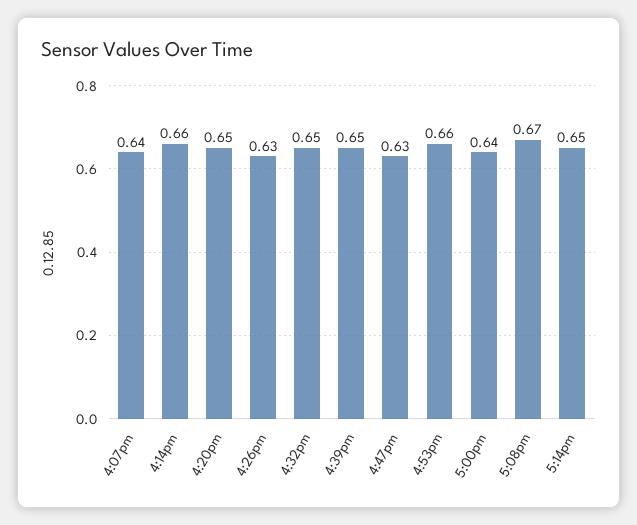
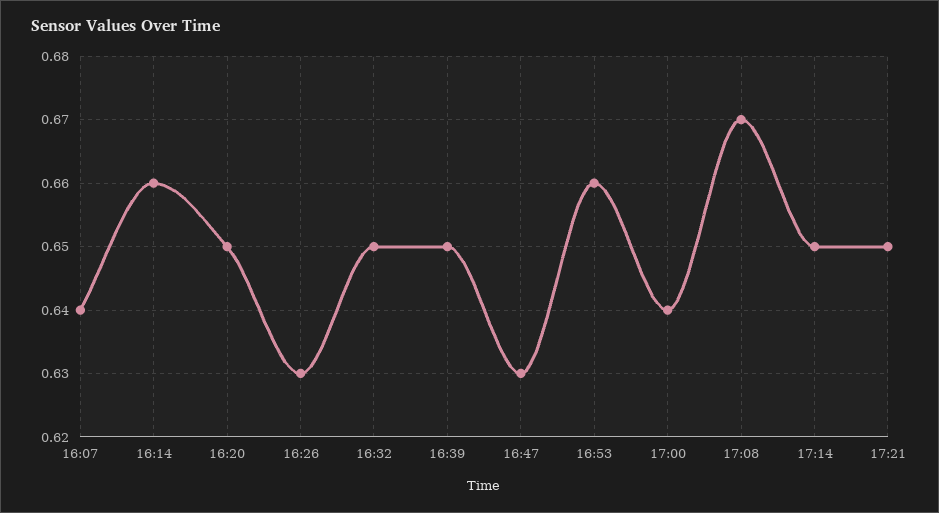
17:21: none -> 0.65

